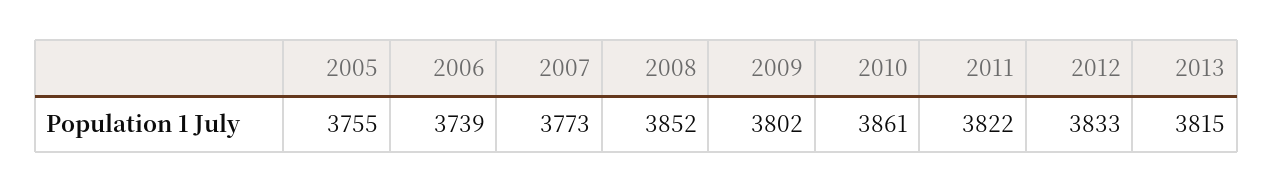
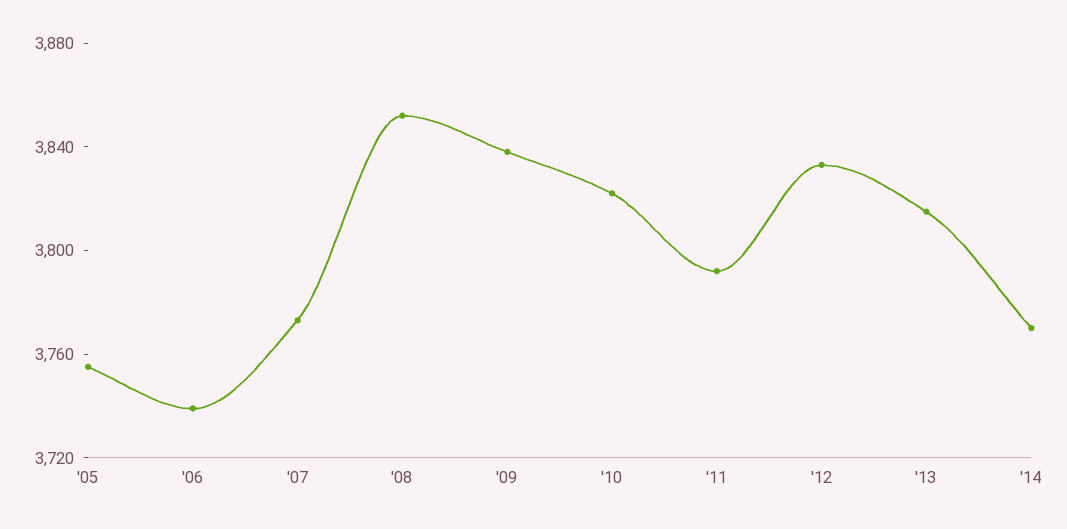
2009: 3802 -> 3840
2010: 3861 -> 3820
2011: 3822 -> 3790
'14: none -> 3770

